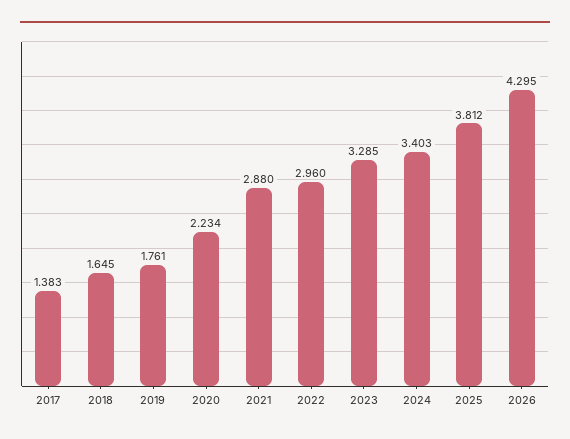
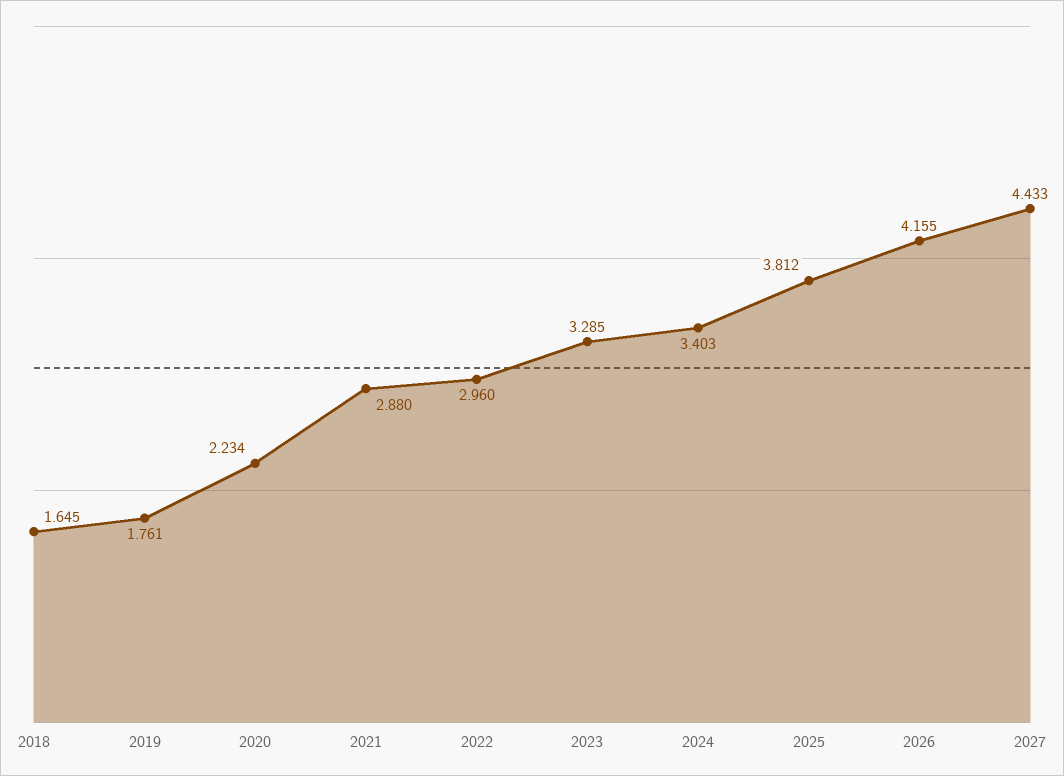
2017: 1.383 -> none
2026: 4.295 -> 4.155
2027: none -> 4.433

